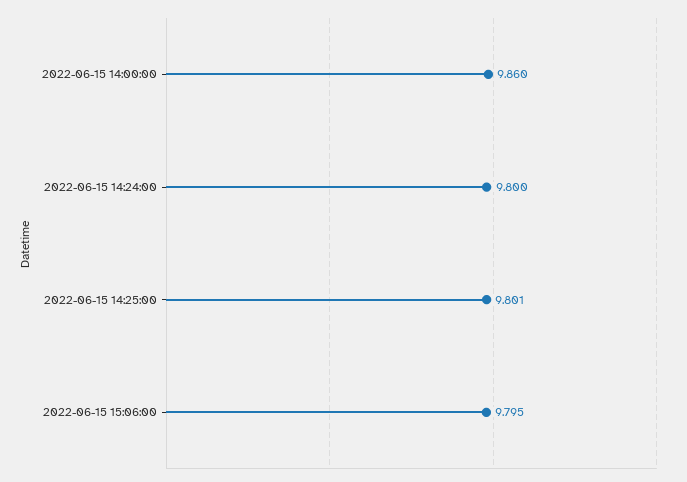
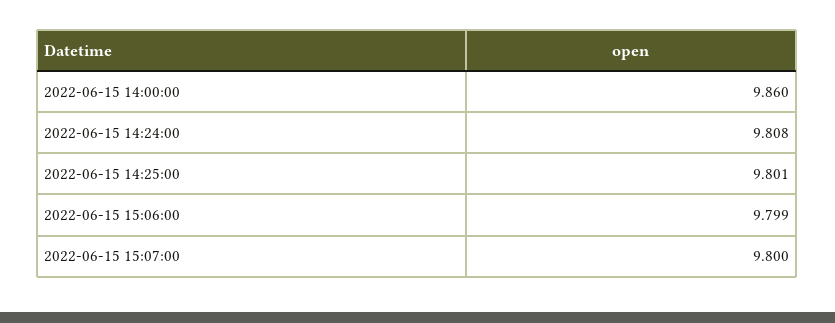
2022-06-15 14:24:00: 9.8 -> 9.808
2022-06-15 15:06:00: 9.795 -> 9.799
2022-06-15 15:07:00: none -> 9.8

